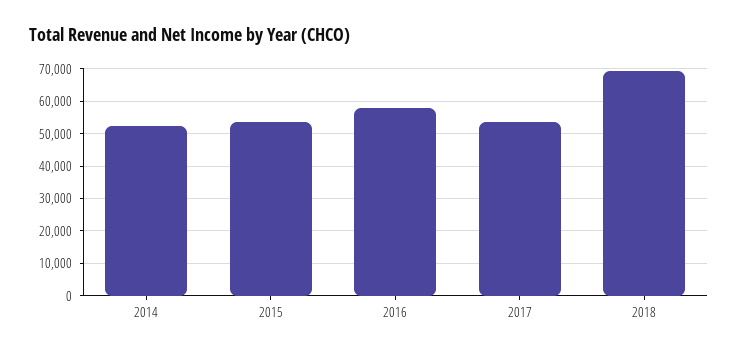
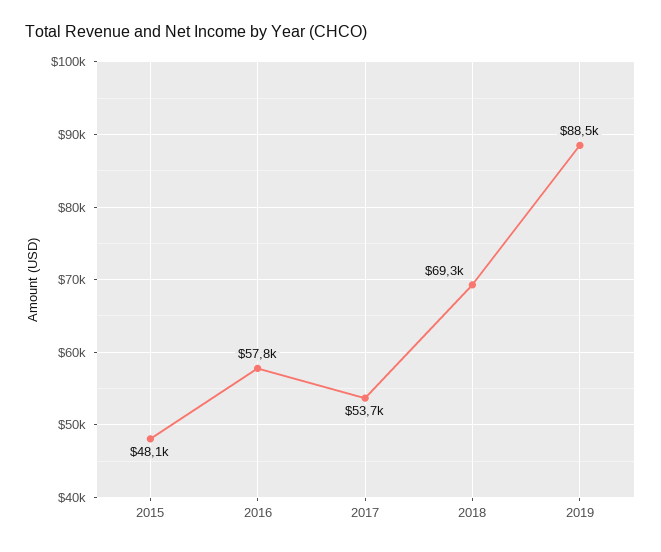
2014: 52000 -> none
2015: 54000 -> 48100
2019: none -> 88500

